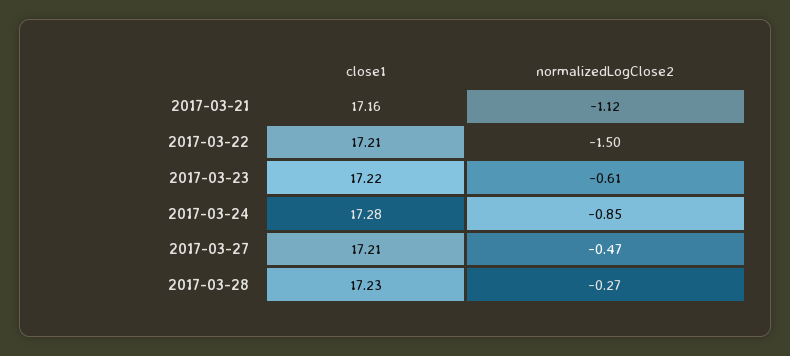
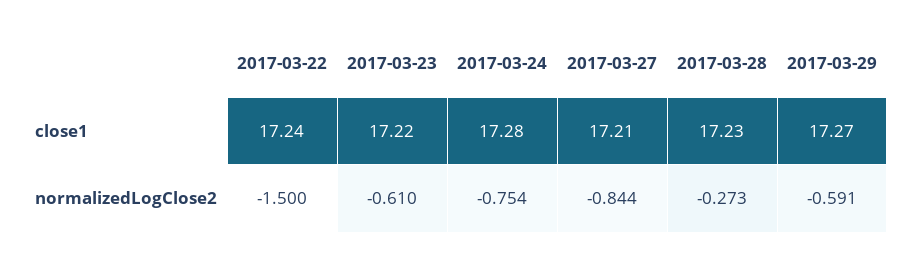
close1, 2017-03-21: 17.16 -> none
normalizedLogClose2, 2017-03-21: -1.12 -> none
close1, 2017-03-22: 17.21 -> 17.24
normalizedLogClose2, 2017-03-24: -0.85 -> -0.754
normalizedLogClose2, 2017-03-27: -0.47 -> -0.844
close1, 2017-03-29: none -> 17.27
normalizedLogClose2, 2017-03-29: none -> -0.591

